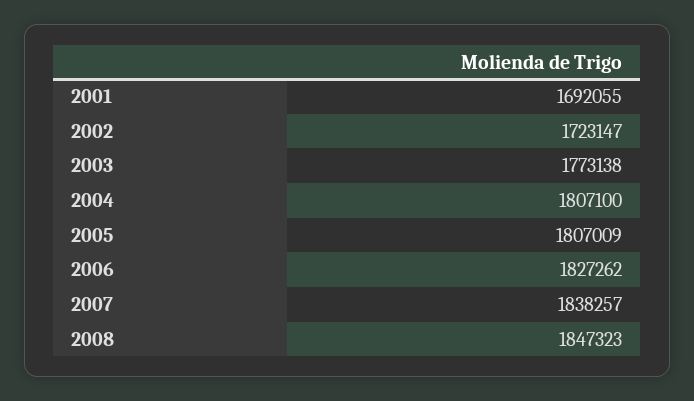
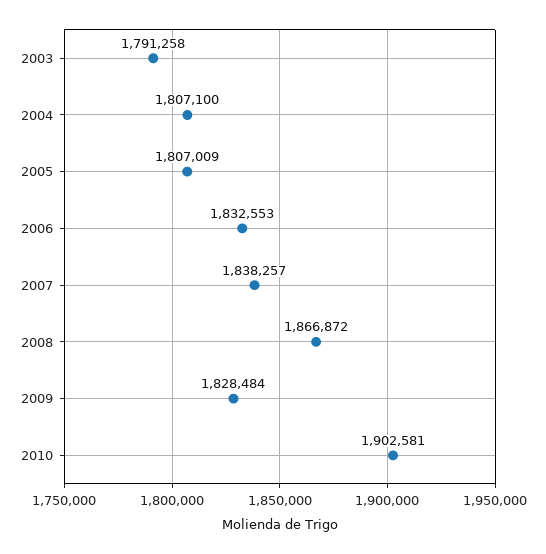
2001: 1692055 -> none
2002: 1723147 -> none
2003: 1773138 -> 1791258
2006: 1827262 -> 1832553
2008: 1847323 -> 1866872
2009: none -> 1828484
2010: none -> 1902581

